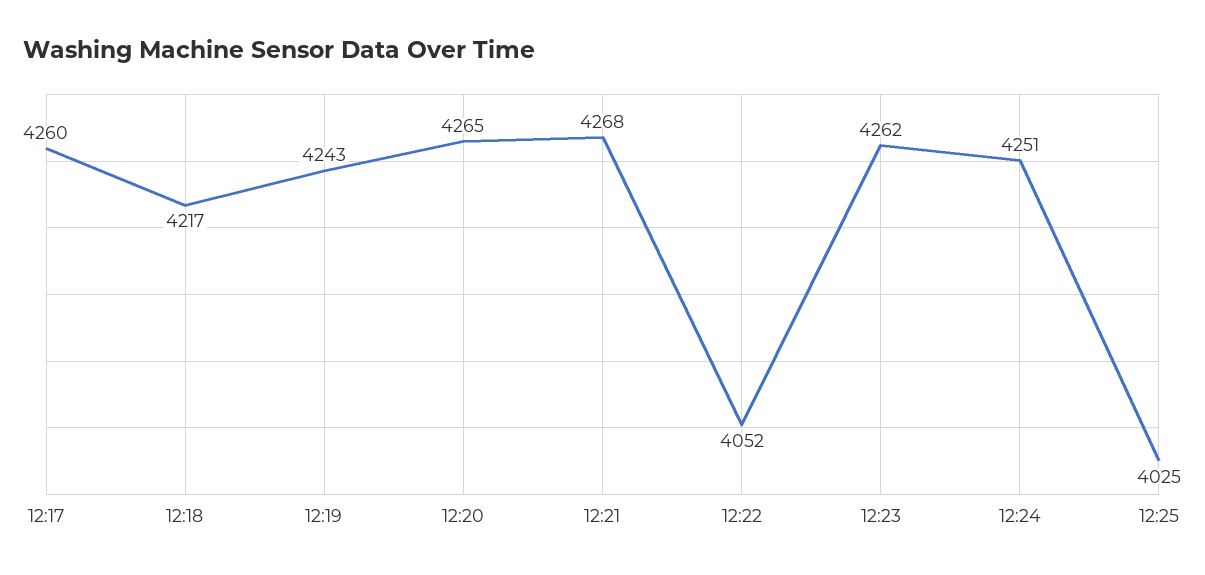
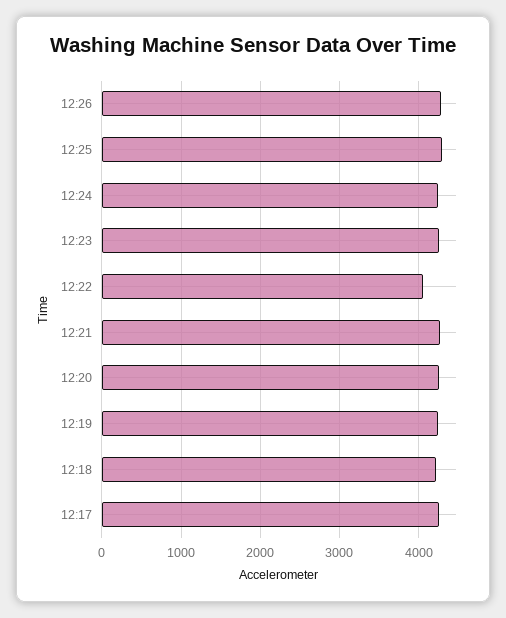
12:25: 4025 -> 4300
12:26: none -> 4300

